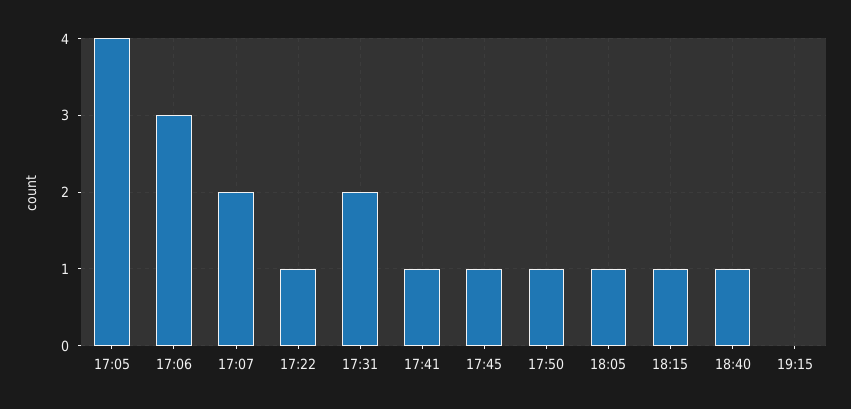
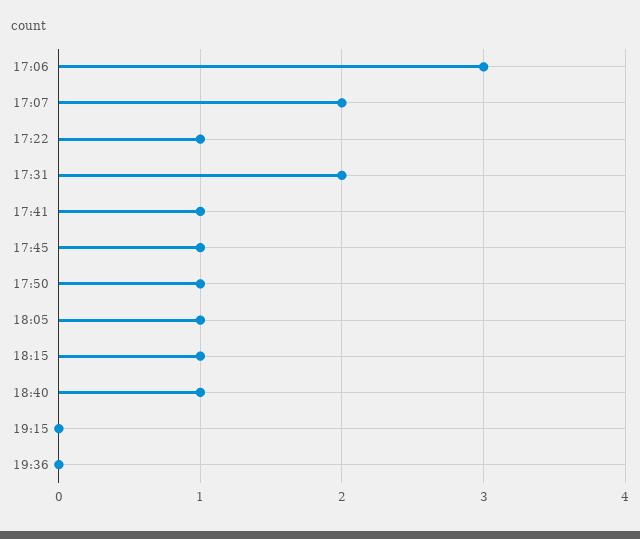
17:05: 4 -> none
19:36: none -> 0

